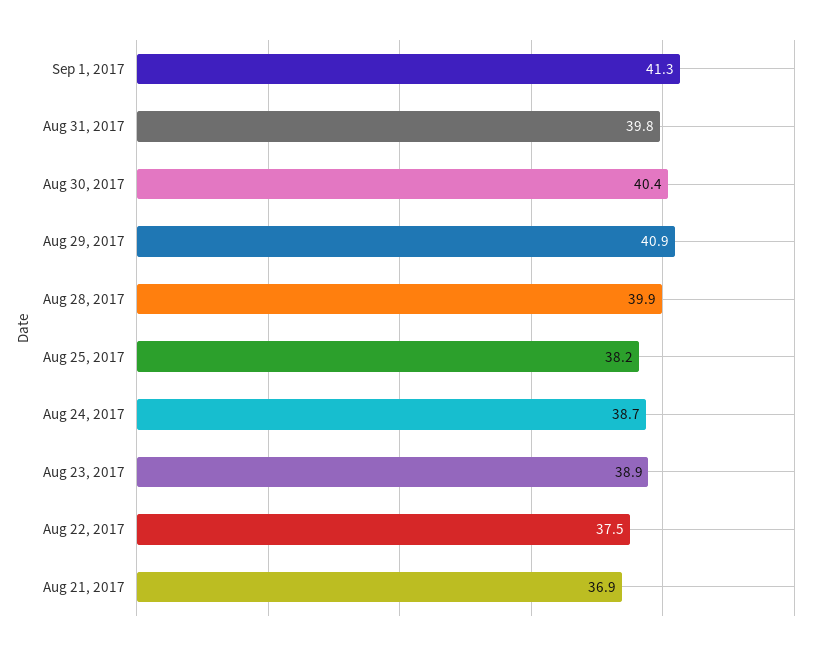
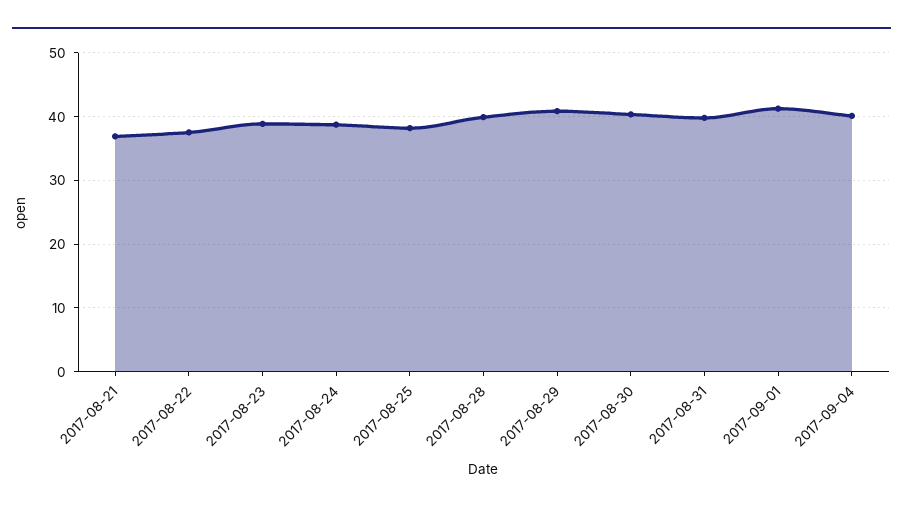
2017-09-04: none -> 40

